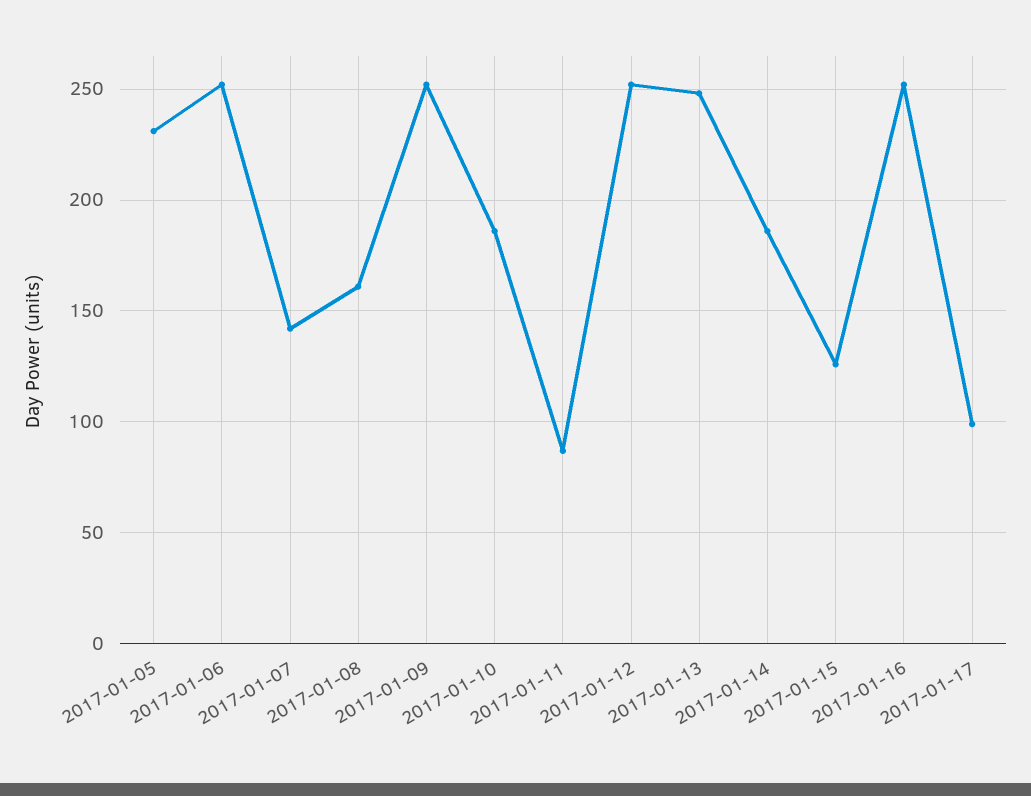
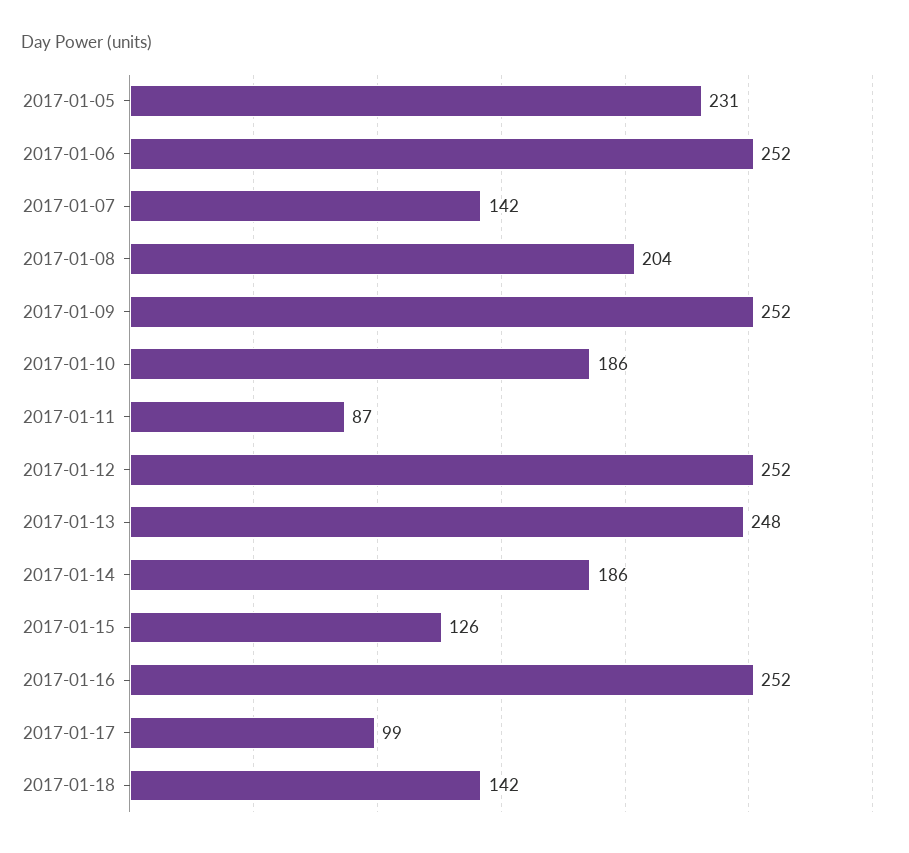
2017-01-08: 160 -> 204
2017-01-18: none -> 142

